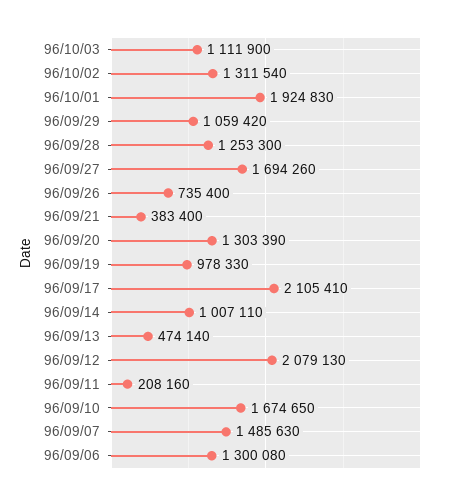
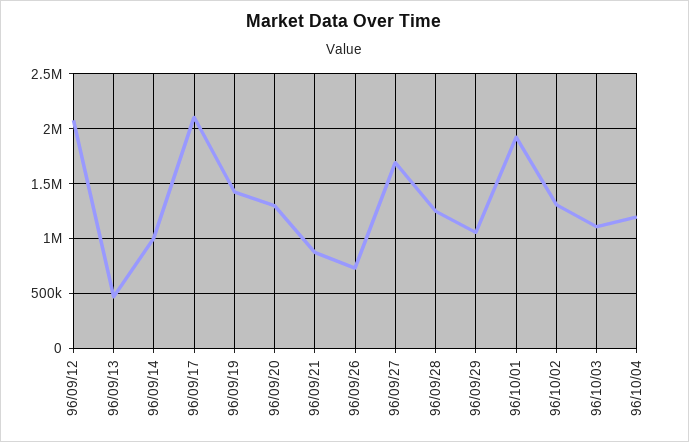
96/09/21: 383400 -> 900000
96/09/19: 978330 -> 1400000
96/09/11: 208160 -> none
96/09/10: 1674650 -> none
96/09/07: 1485630 -> none
96/09/06: 1300080 -> none
96/10/04: none -> 1200000

